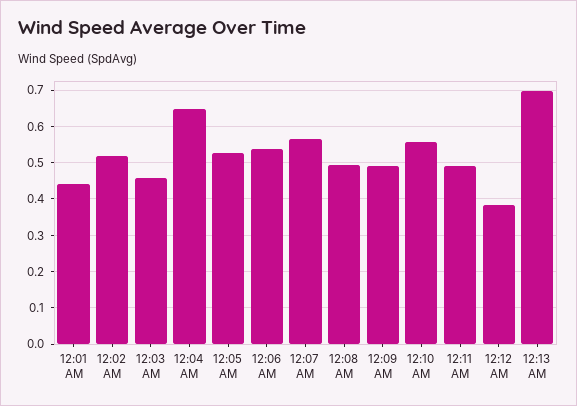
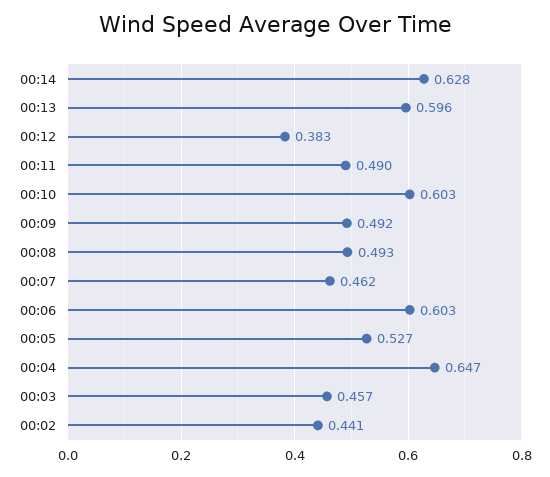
12:01 AM: 0.44 -> none
12:02 AM: 0.52 -> 0.441
12:06 AM: 0.54 -> 0.603
12:07 AM: 0.56 -> 0.462
12:10 AM: 0.56 -> 0.603
12:13 AM: 0.7 -> 0.596
00:14: none -> 0.628

